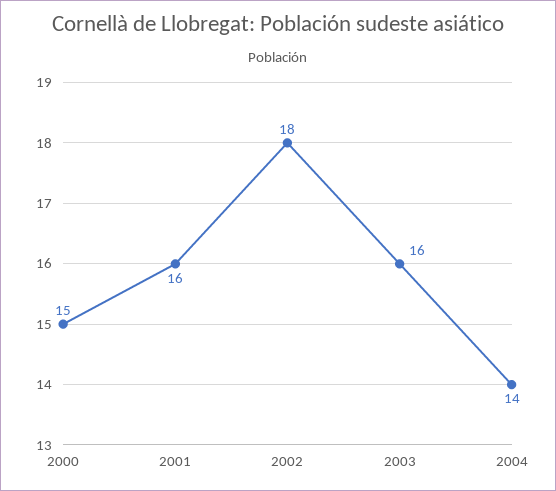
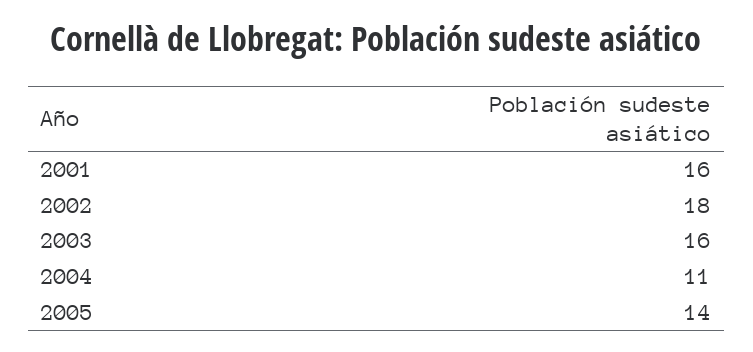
2000: 15 -> none
2004: 14 -> 11
2005: none -> 14

